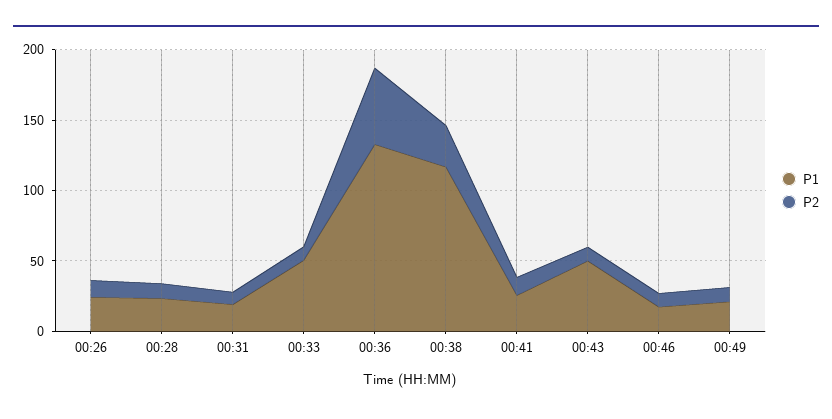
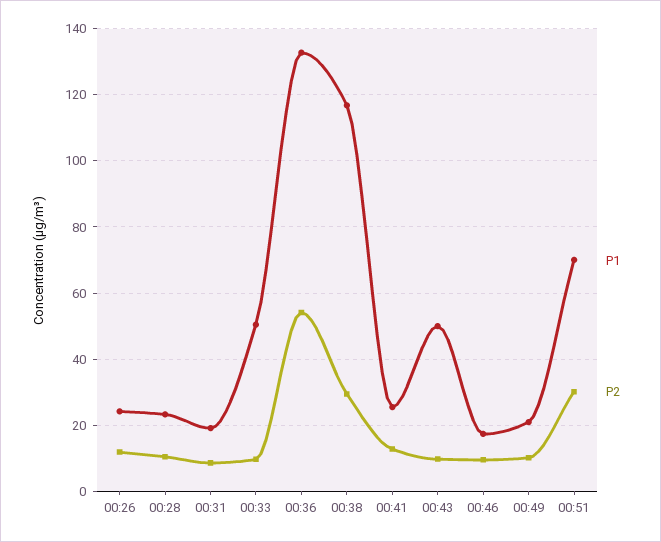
P1, 00:51: none -> 70
P2, 00:51: none -> 30

